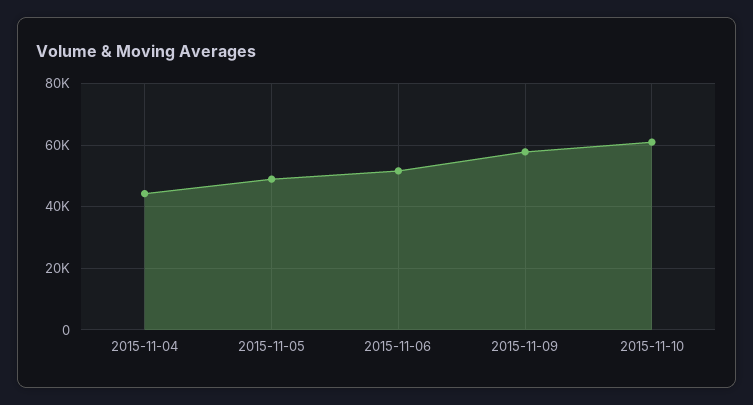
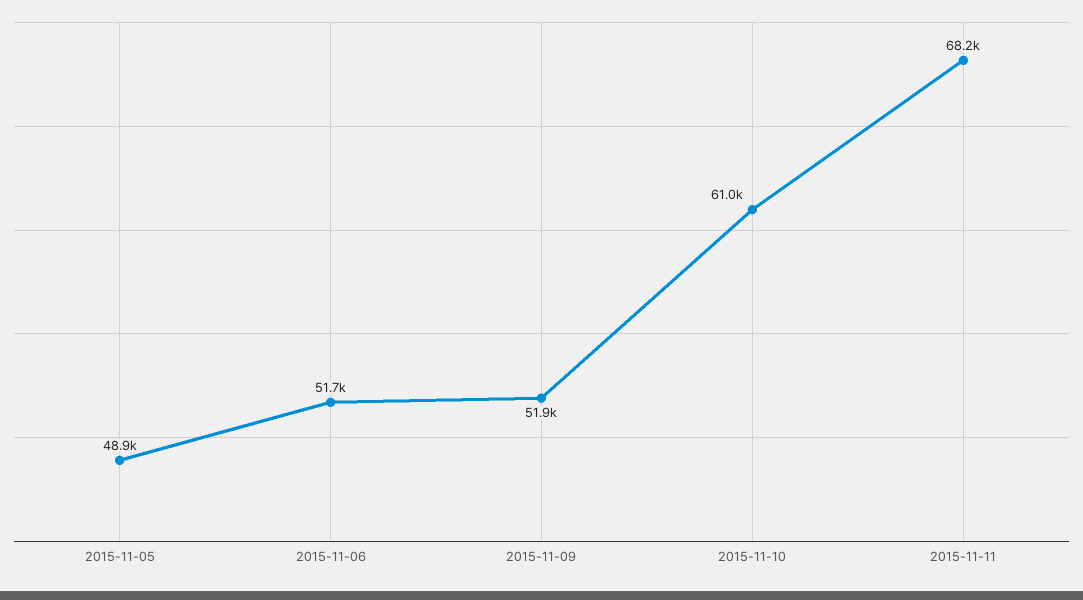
2015-11-04: 44000 -> none
2015-11-09: 58000 -> 51900
2015-11-11: none -> 68200

